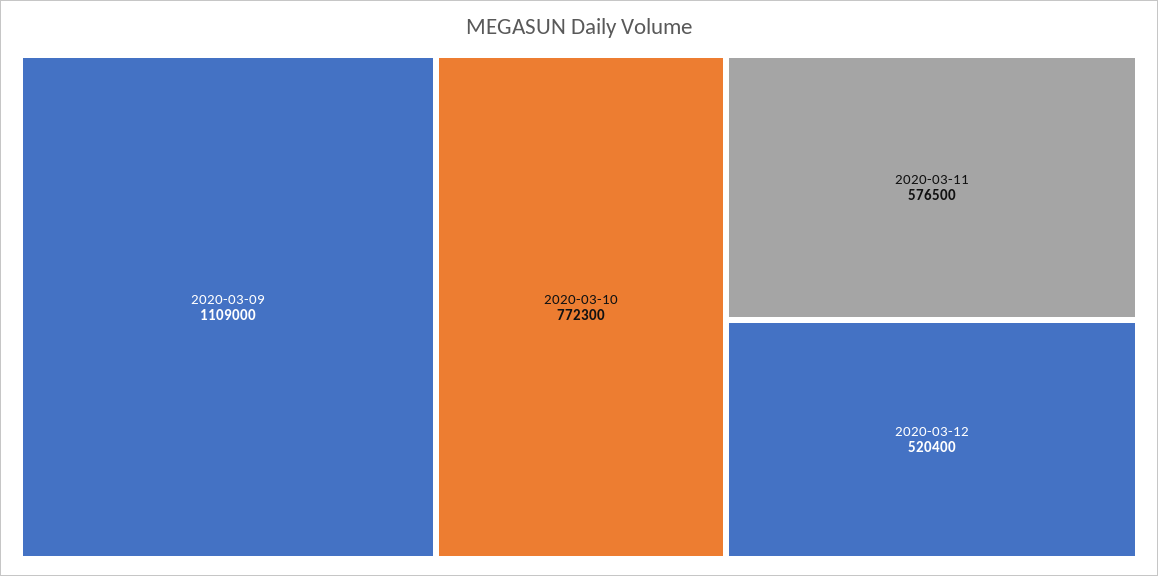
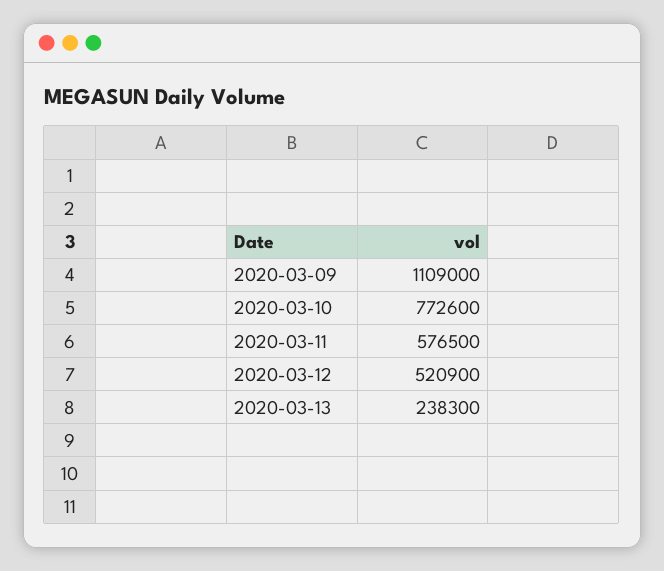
2020-03-10: 772300 -> 772600
2020-03-12: 520400 -> 520900
2020-03-13: none -> 238300

